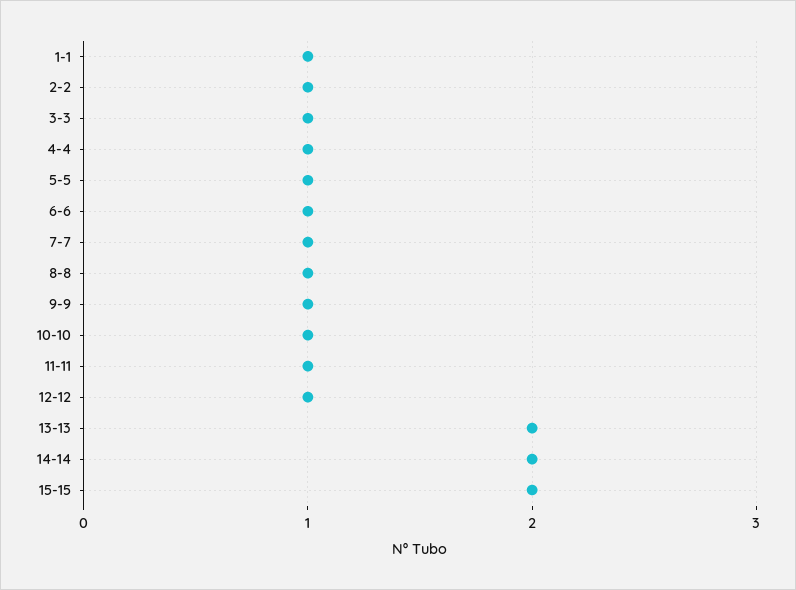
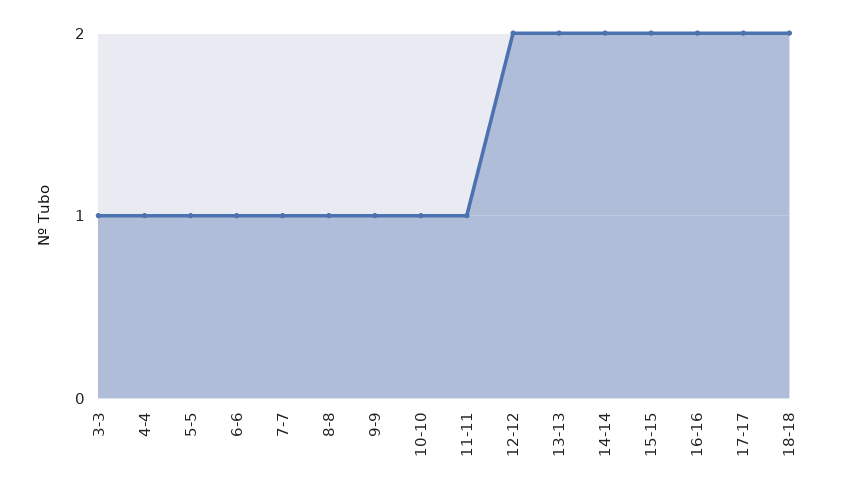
1-1: 1 -> none
2-2: 1 -> none
12-12: 1 -> 2
16-16: none -> 2
17-17: none -> 2
18-18: none -> 2

